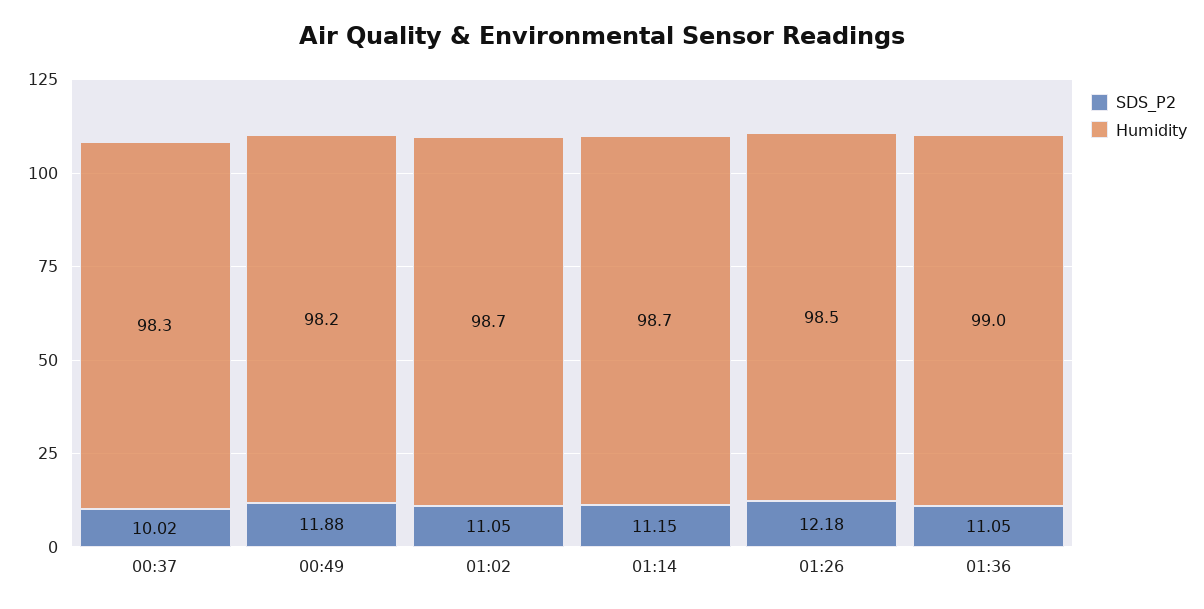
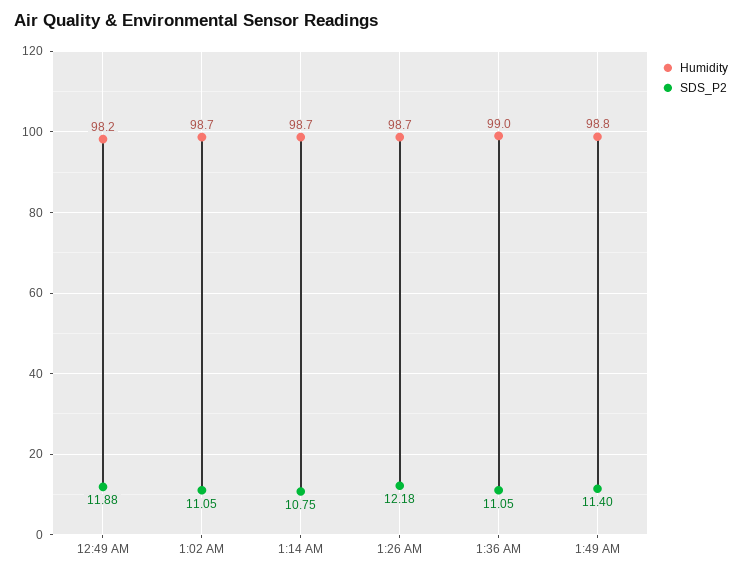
SDS_P2, 00:37: 10.02 -> none
Humidity, 00:37: 98.3 -> none
SDS_P2, 01:14: 11.15 -> 10.75
Humidity, 01:26: 98.5 -> 98.7
Humidity, 1:49 AM: none -> 98.8
SDS_P2, 1:49 AM: none -> 11.4

